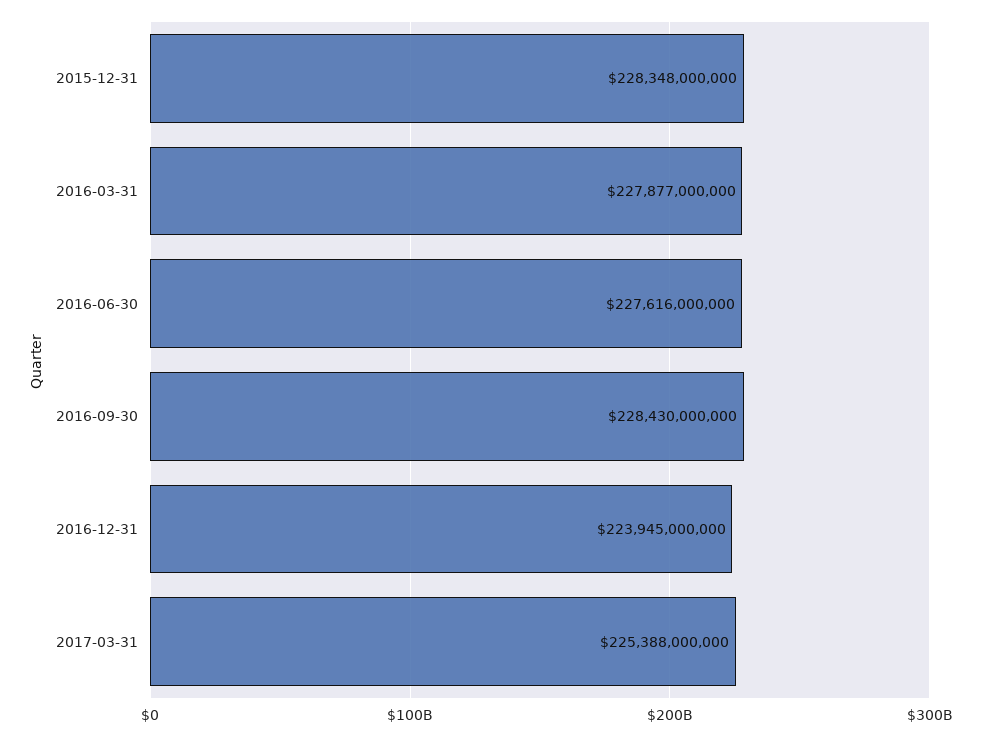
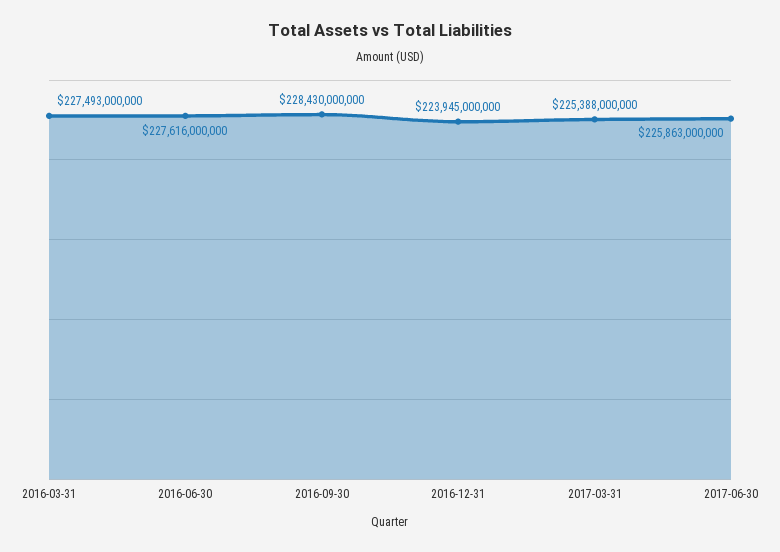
2015-12-31: 228348000000 -> none
2016-03-31: 227877000000 -> 227493000000
2017-06-30: none -> 225863000000

